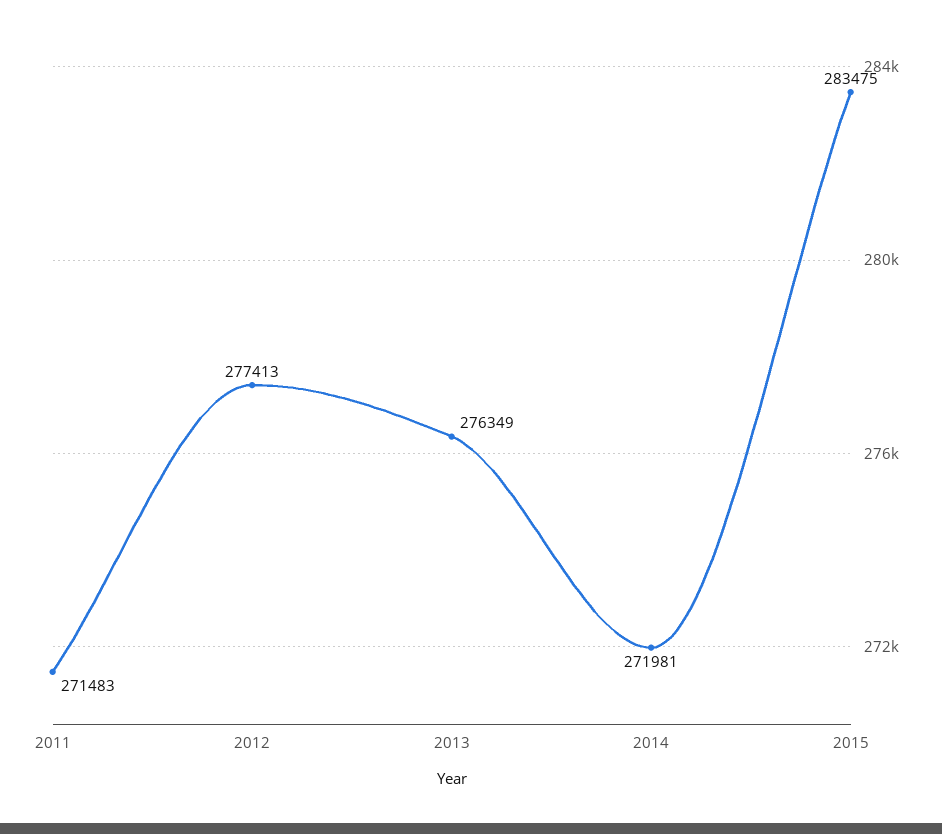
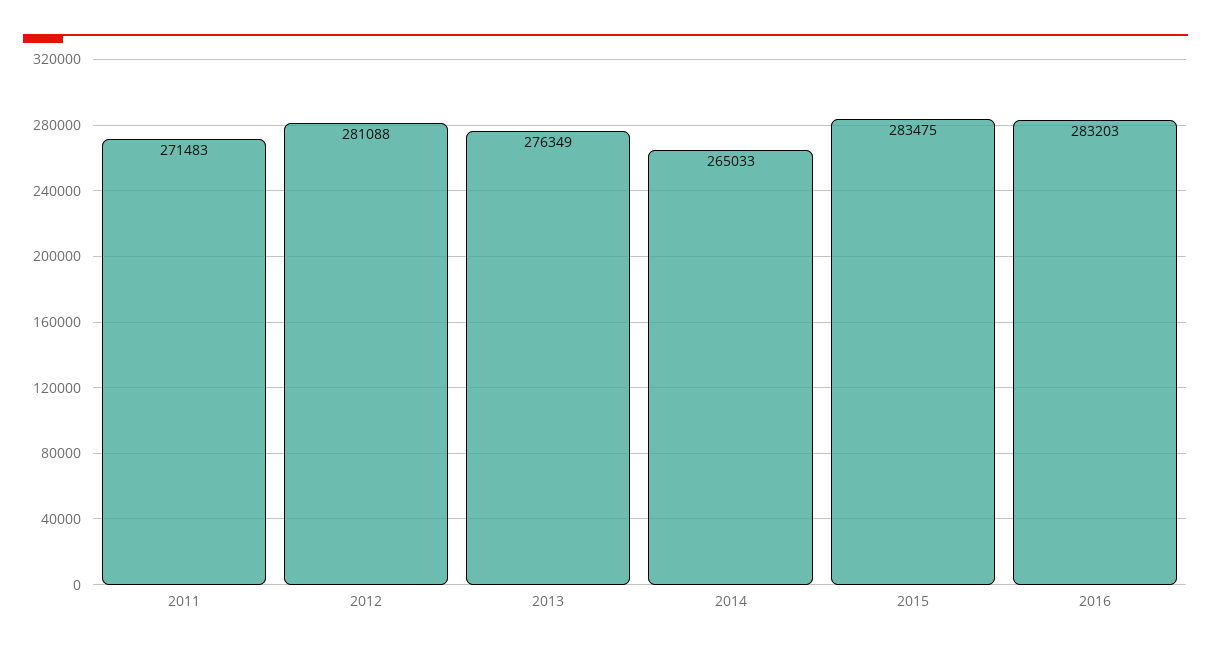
2012: 277413 -> 281088
2014: 271981 -> 265033
2016: none -> 283203

